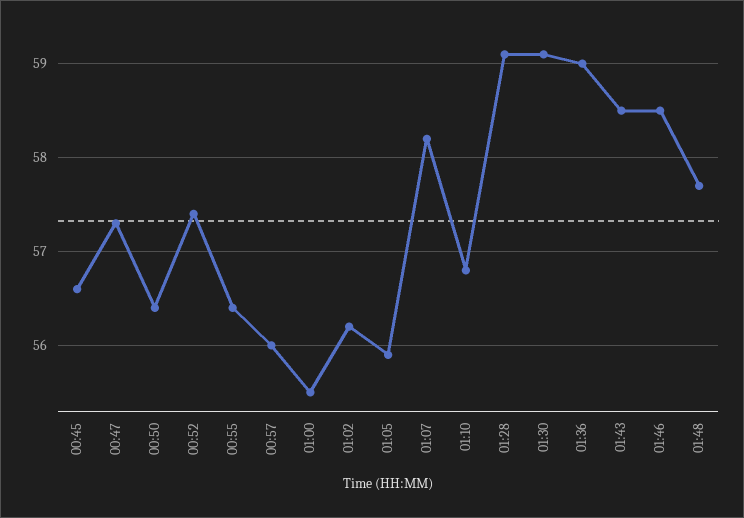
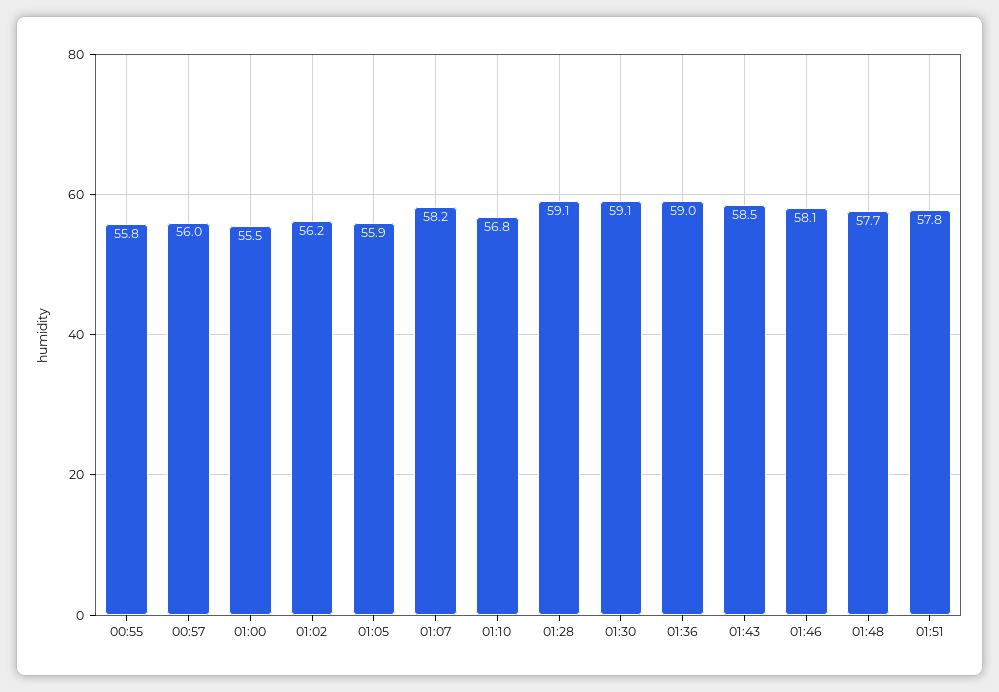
00:45: 56.6 -> none
00:47: 57.3 -> none
00:50: 56.4 -> none
00:52: 57.4 -> none
00:55: 56.4 -> 55.8
01:46: 58.5 -> 58.1
01:51: none -> 57.8

